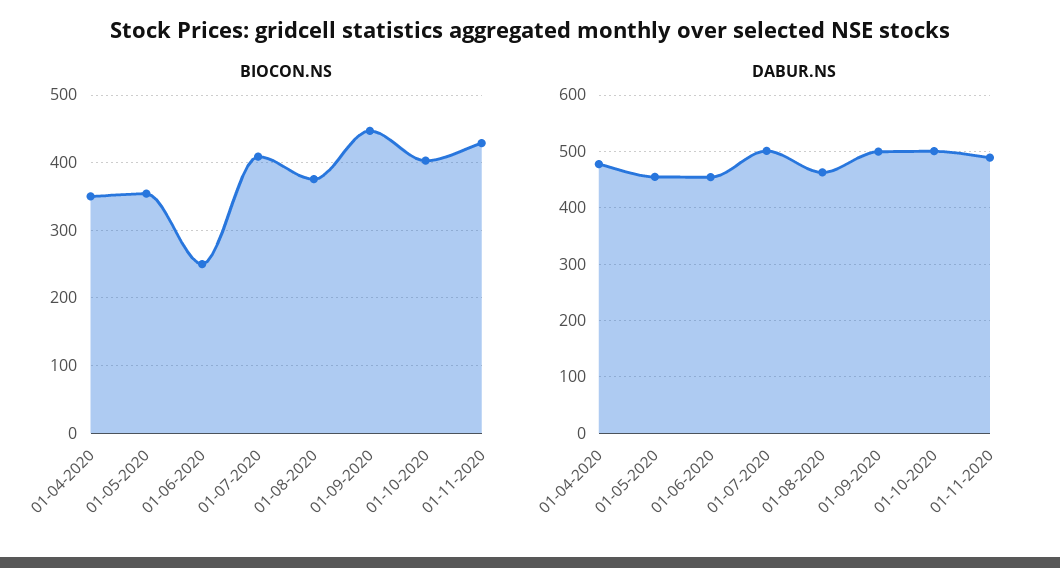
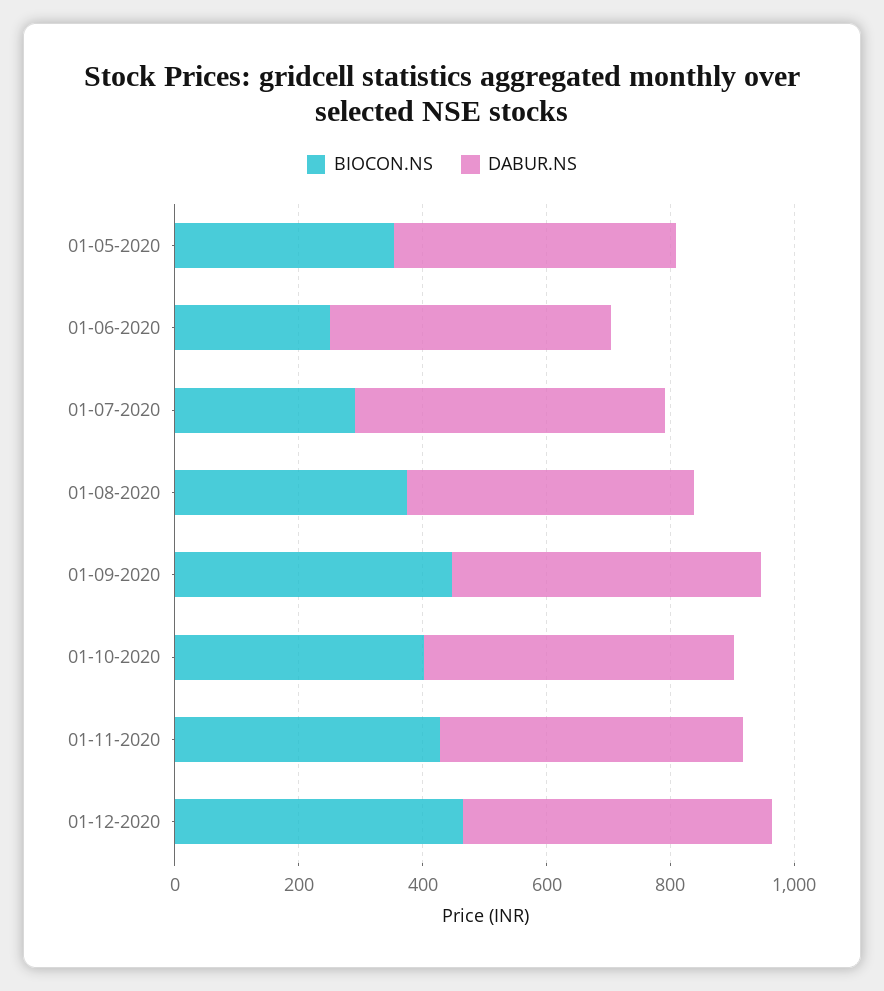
BIOCON.NS, 01-04-2020: 350 -> none
BIOCON.NS, 01-07-2020: 410 -> 300
DABUR.NS, 01-04-2020: 480 -> none
BIOCON.NS, 01-12-2020: none -> 450
DABUR.NS, 01-12-2020: none -> 500

